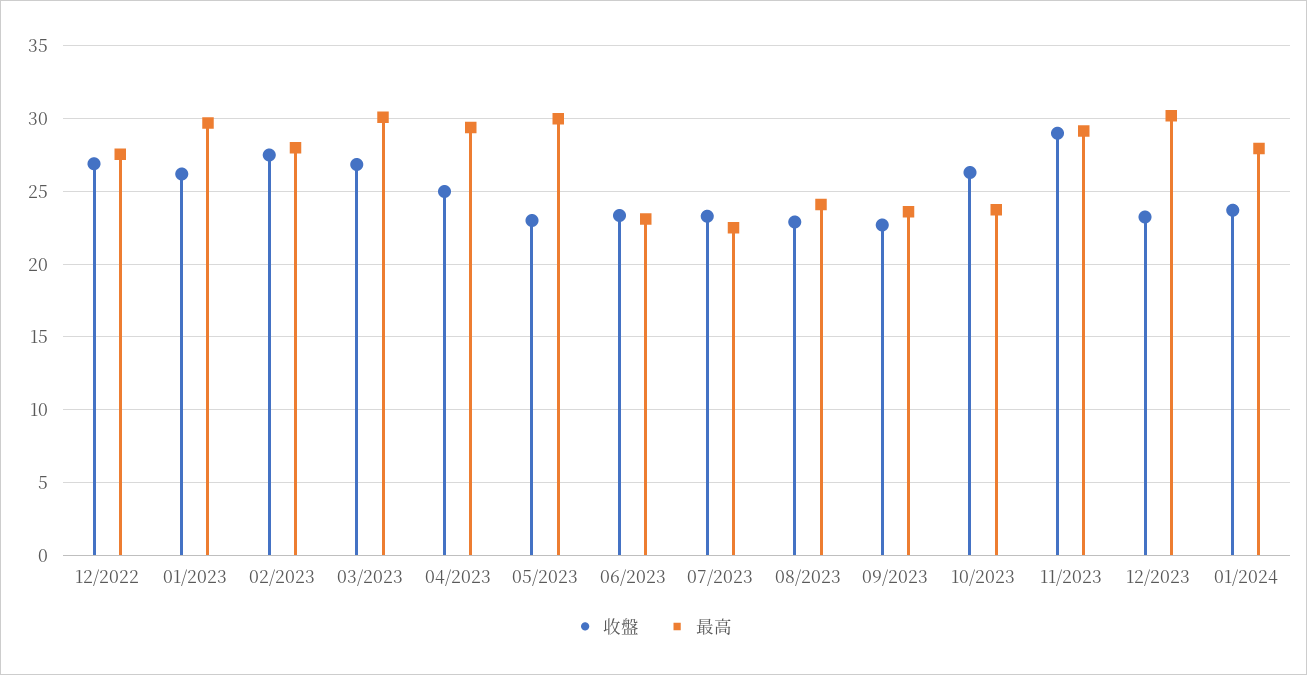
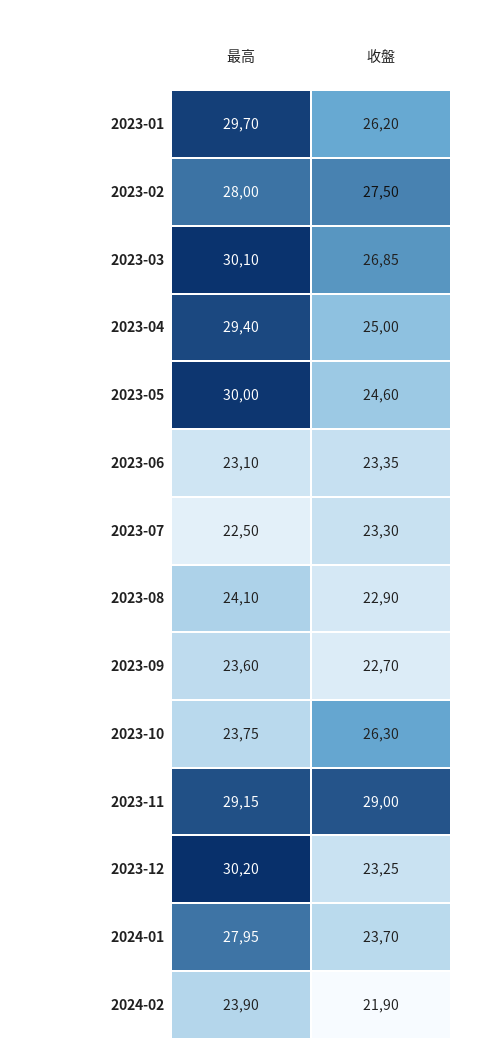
收盤, 12/2022: 27 -> none
最高, 12/2022: 27.5 -> none
收盤, 05/2023: 23 -> 24.6
最高, 2024-02: none -> 23.9
收盤, 2024-02: none -> 21.9

